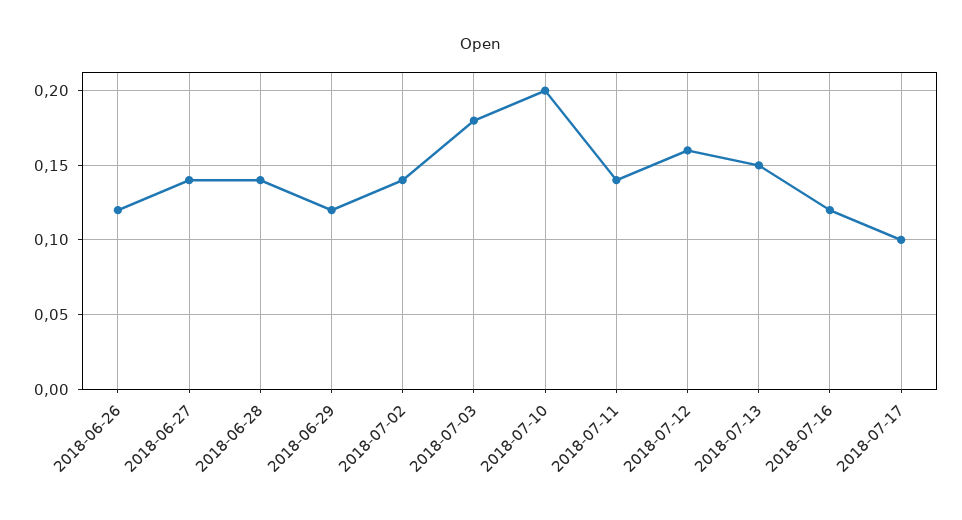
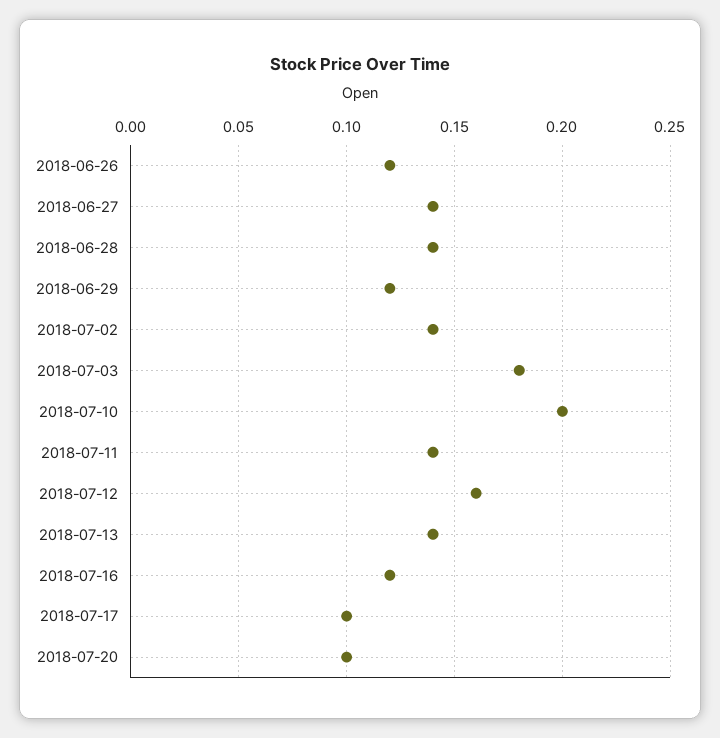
2018-07-13: 0.15 -> 0.14
2018-07-20: none -> 0.1

